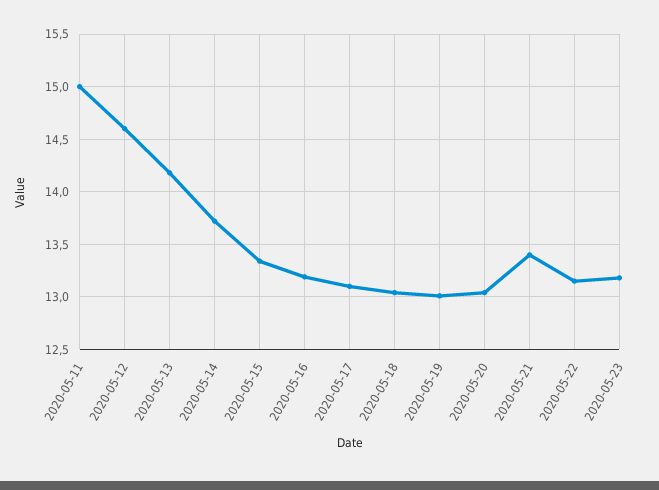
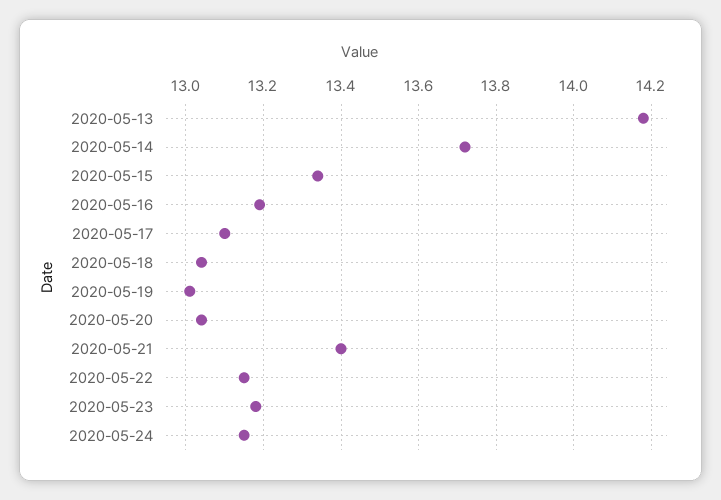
2020-05-11: 15 -> none
2020-05-12: 14.6 -> none
2020-05-24: none -> 13.15

